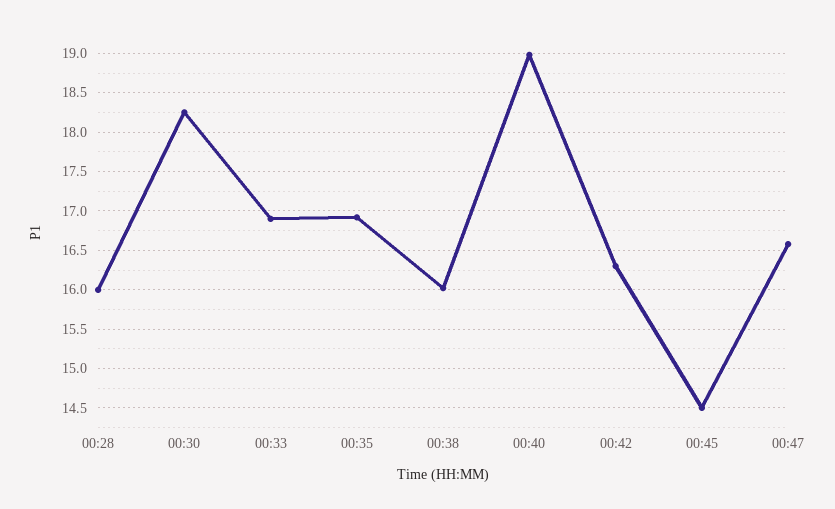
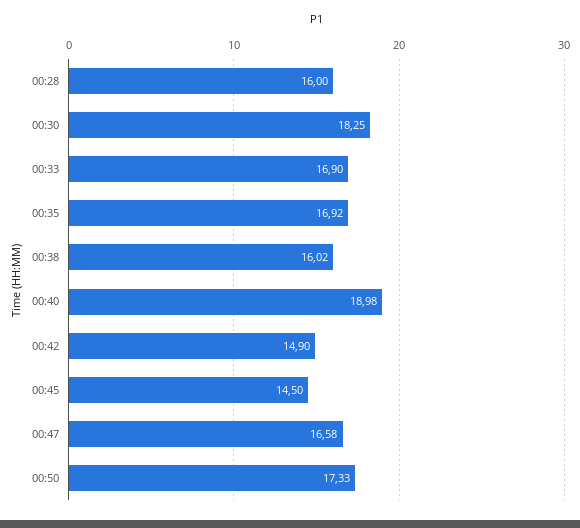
00:42: 16.3 -> 14.9
00:50: none -> 17.33

